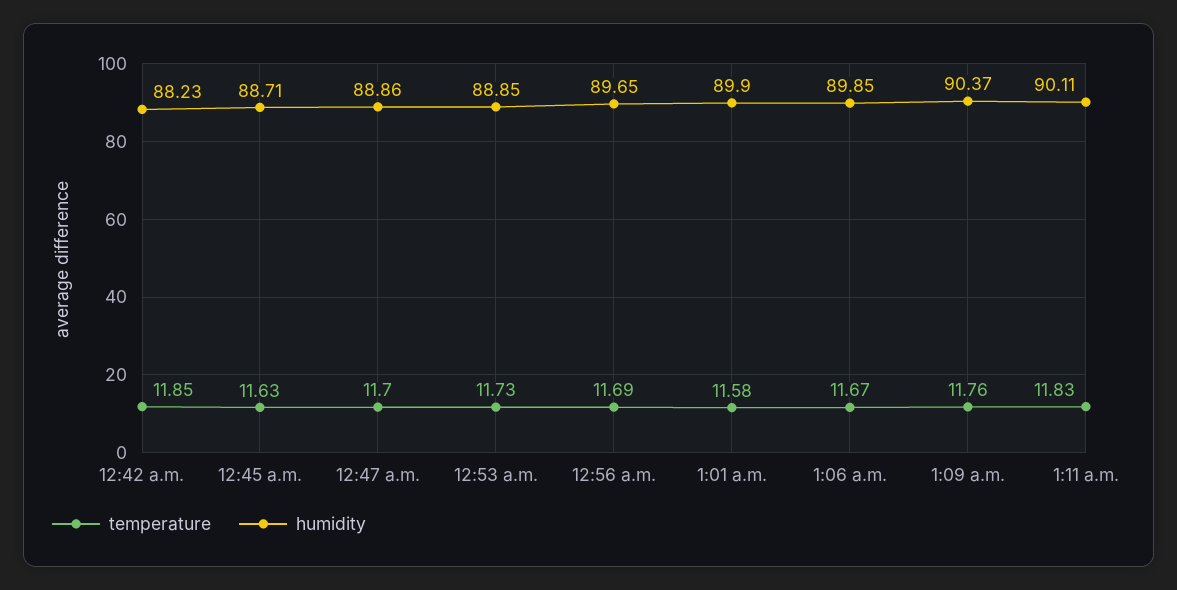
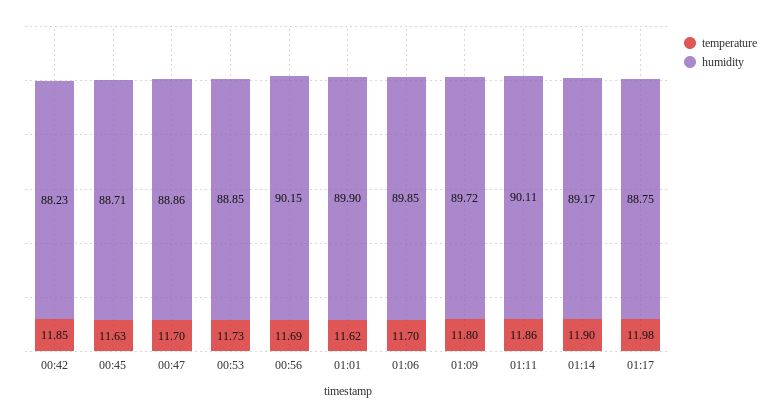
humidity, 12:56 a.m.: 89.65 -> 90.15
temperature, 1:01 a.m.: 11.58 -> 11.62
temperature, 1:06 a.m.: 11.67 -> 11.7
temperature, 1:09 a.m.: 11.76 -> 11.8
humidity, 1:09 a.m.: 90.37 -> 89.72
temperature, 1:11 a.m.: 11.83 -> 11.86
temperature, 01:14: none -> 11.9
humidity, 01:14: none -> 89.17
temperature, 01:17: none -> 11.98
humidity, 01:17: none -> 88.75

